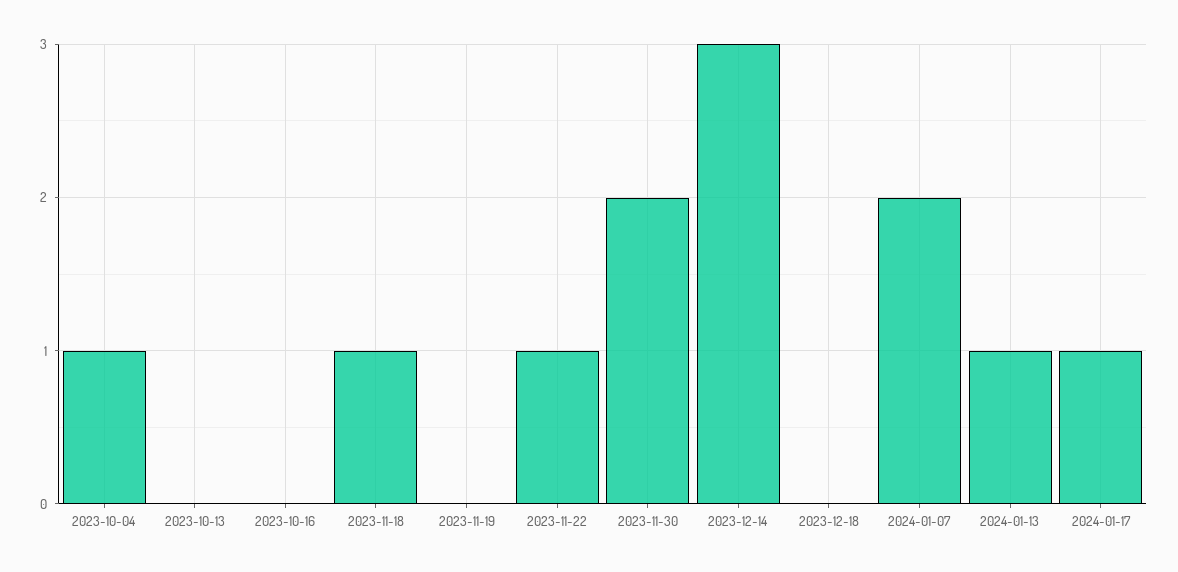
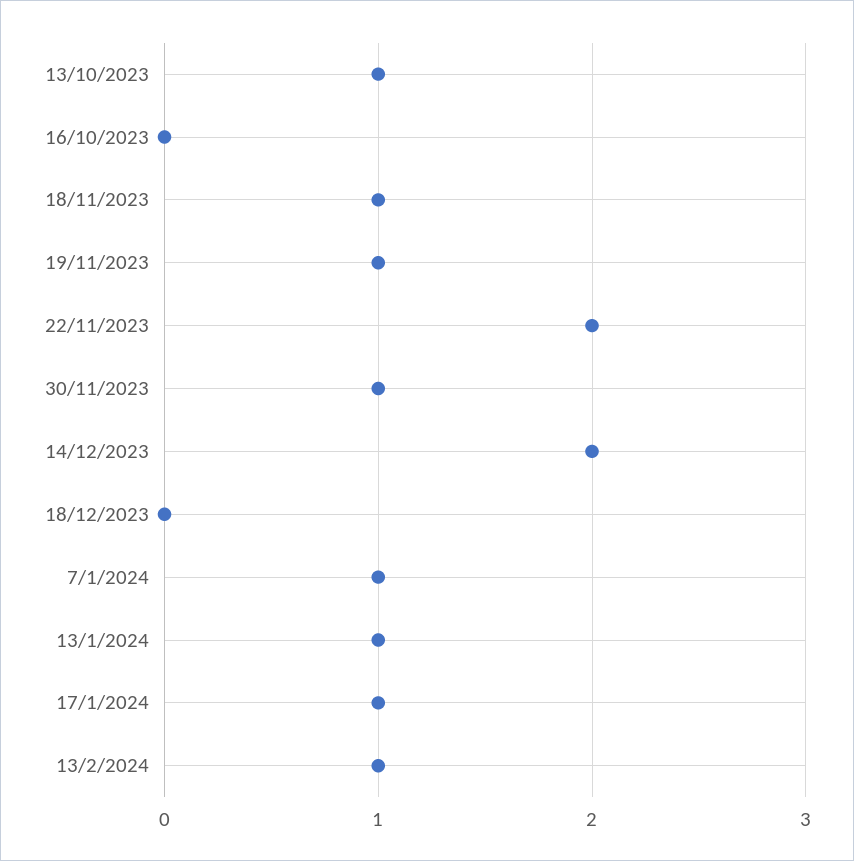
2023-10-04: 1 -> none
2023-10-13: 0 -> 1
2023-11-19: 0 -> 1
2023-11-22: 1 -> 2
2023-11-30: 2 -> 1
2023-12-14: 3 -> 2
2024-01-07: 2 -> 1
13/2/2024: none -> 1

